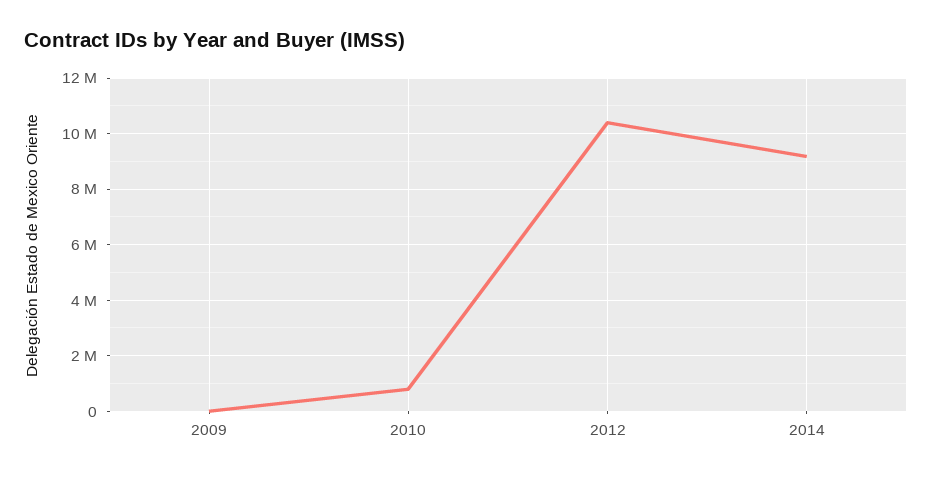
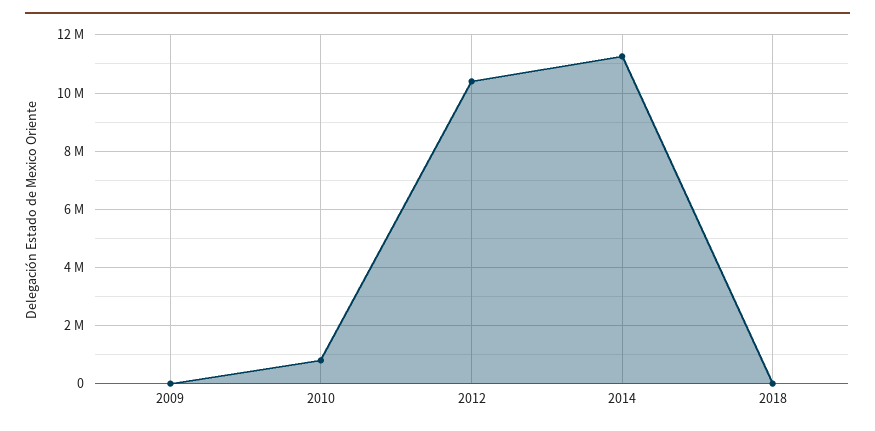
2014: 9250000 -> 11250000
2018: none -> 0

